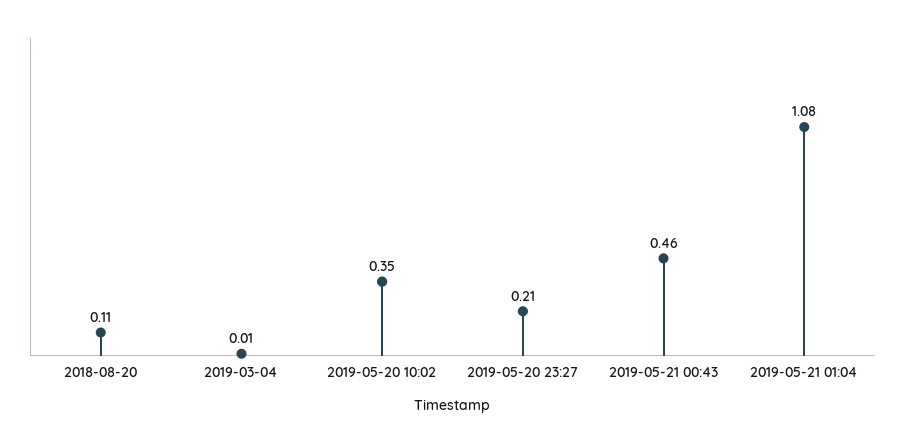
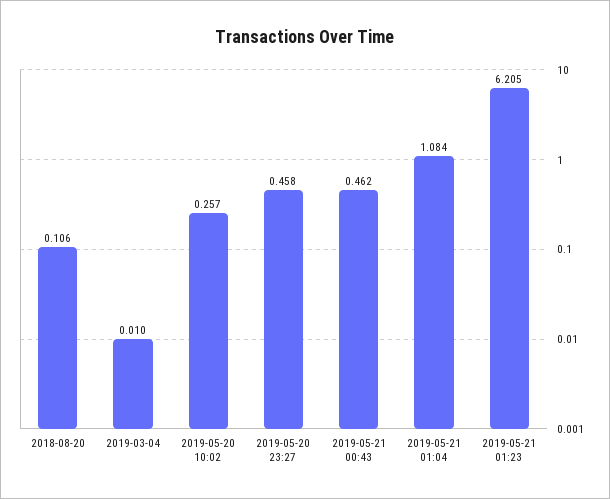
2019-05-20 10:02: 0.35 -> 0.257
2019-05-20 23:27: 0.21 -> 0.458
2019-05-21 01:23: none -> 6.205

